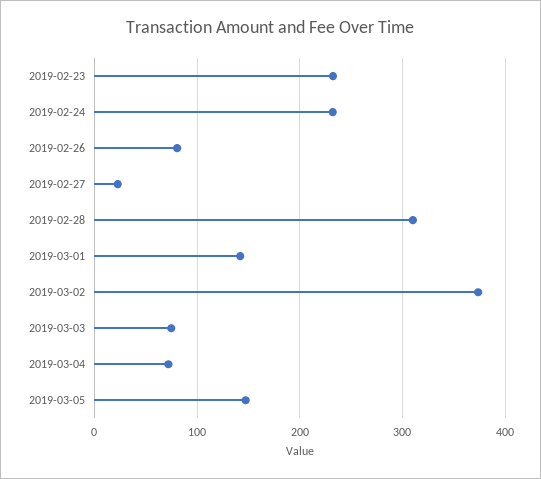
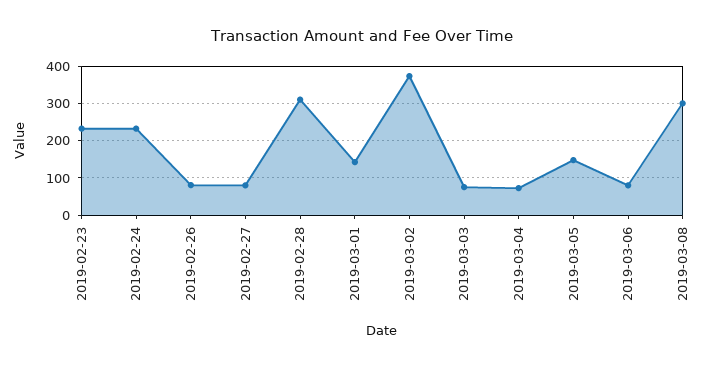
2019-02-27: 20 -> 80
2019-03-06: none -> 80
2019-03-08: none -> 300

